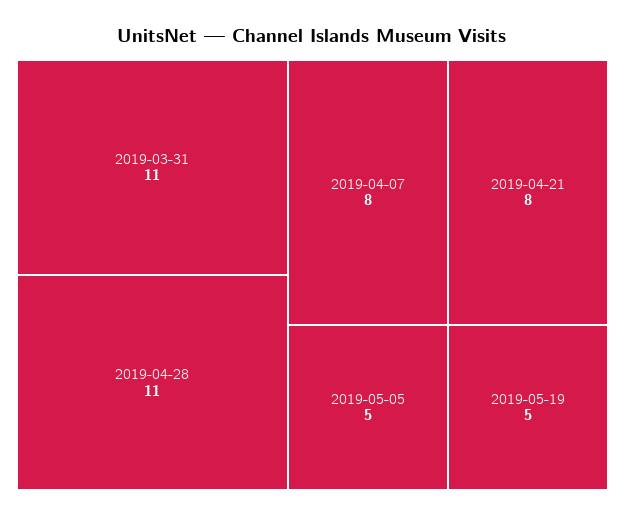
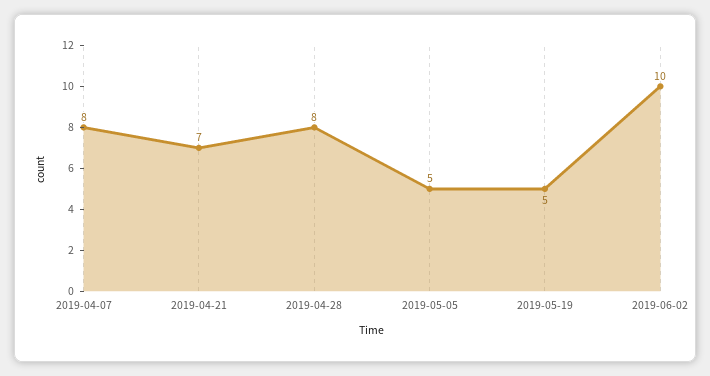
2019-03-31: 11 -> none
2019-04-28: 11 -> 8
2019-04-21: 8 -> 7
2019-06-02: none -> 10

